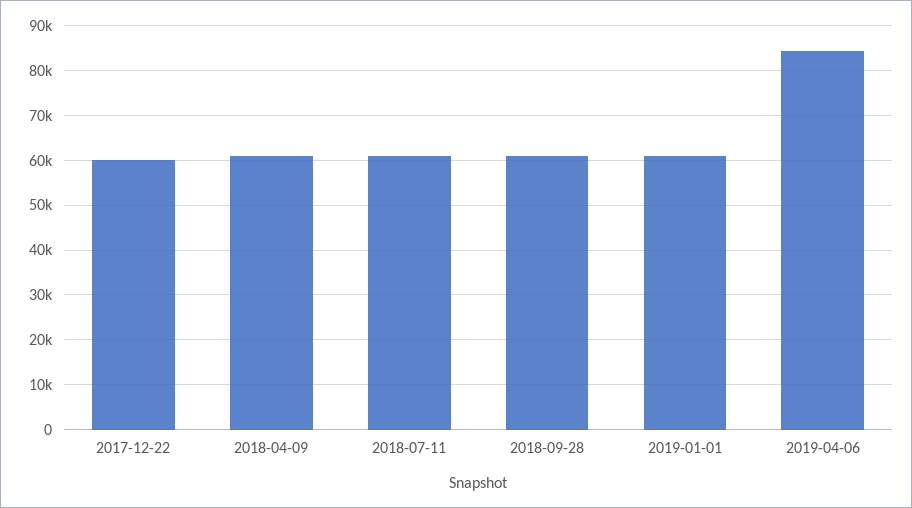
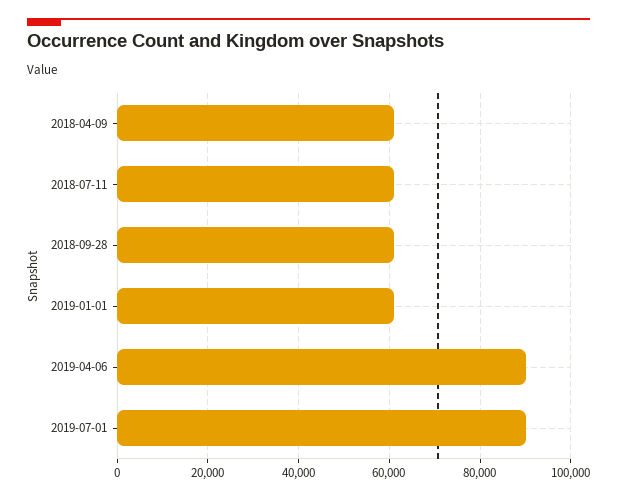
2017-12-22: 60000 -> none
2019-04-06: 84000 -> 90000
2019-07-01: none -> 90000

